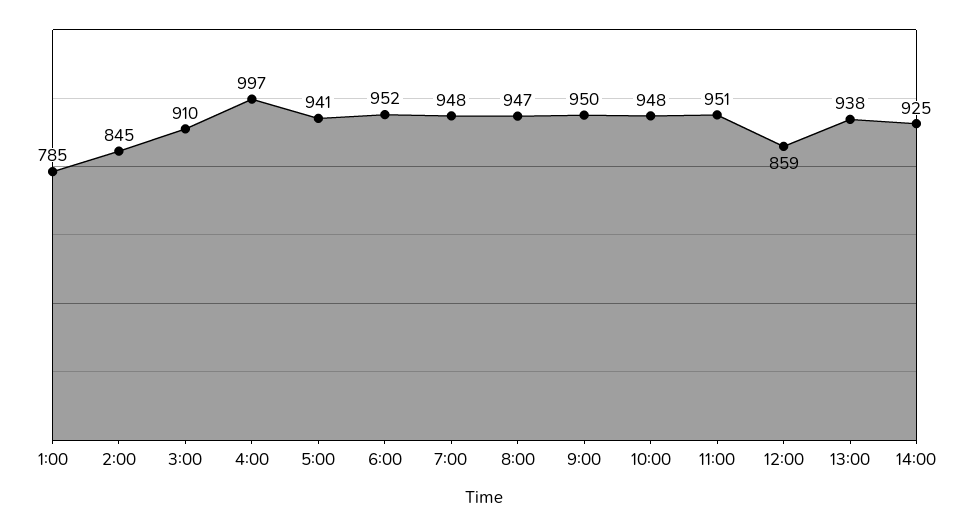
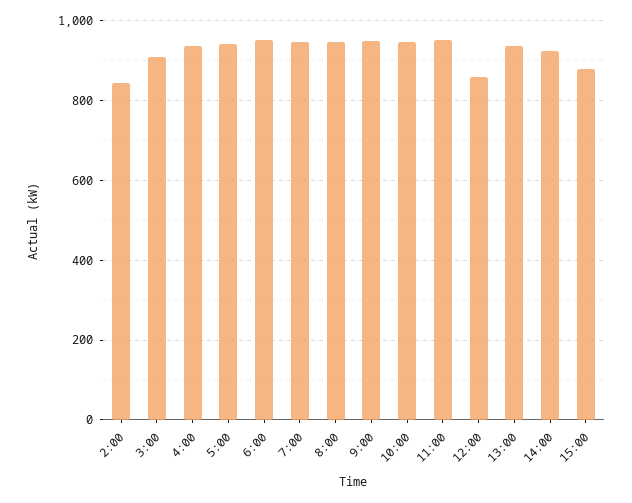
1:00: 785 -> none
4:00: 997 -> 940
15:00: none -> 880

